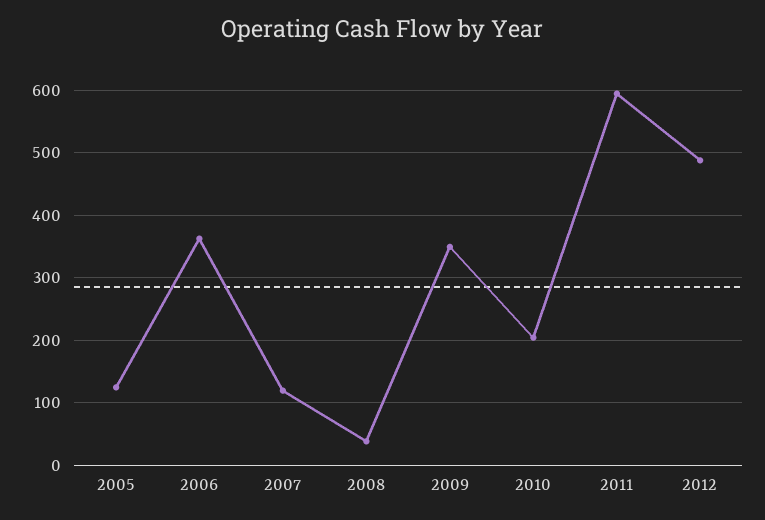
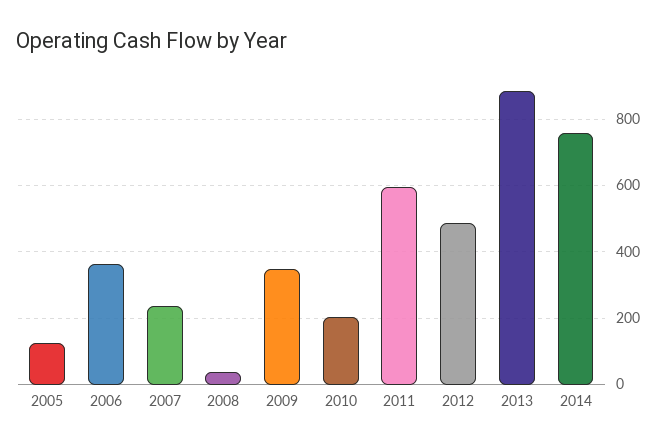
2007: 120 -> 240
2013: none -> 880
2014: none -> 760

